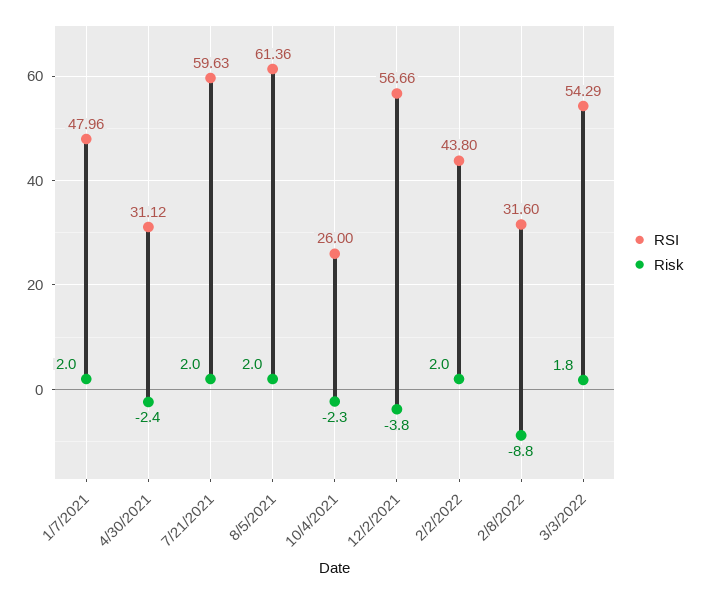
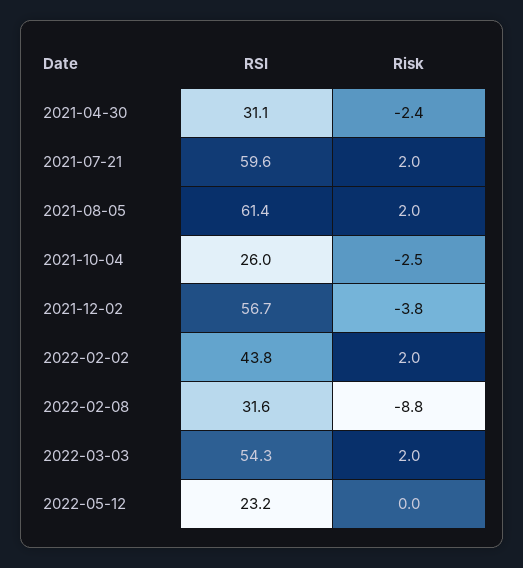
RSI, 1/7/2021: 47.96 -> none
Risk, 1/7/2021: 2 -> none
Risk, 10/4/2021: -2.3 -> -2.5
Risk, 3/3/2022: 1.8 -> 2
RSI, 2022-05-12: none -> 23.2
Risk, 2022-05-12: none -> 0

